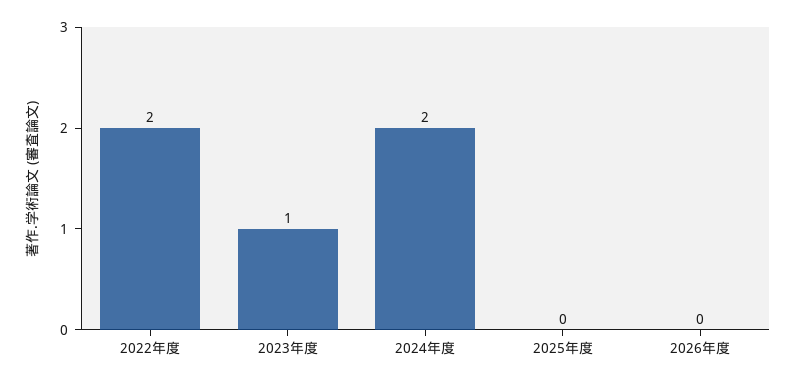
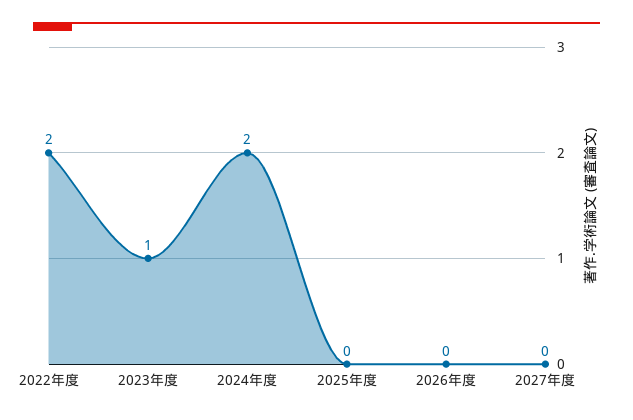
2027年度: none -> 0

